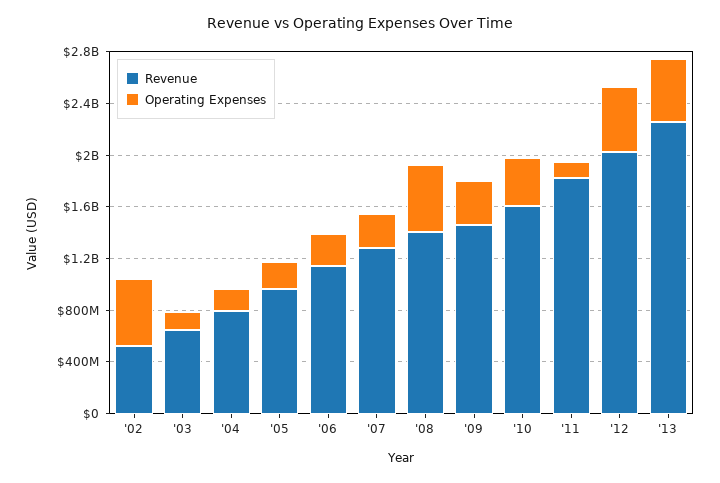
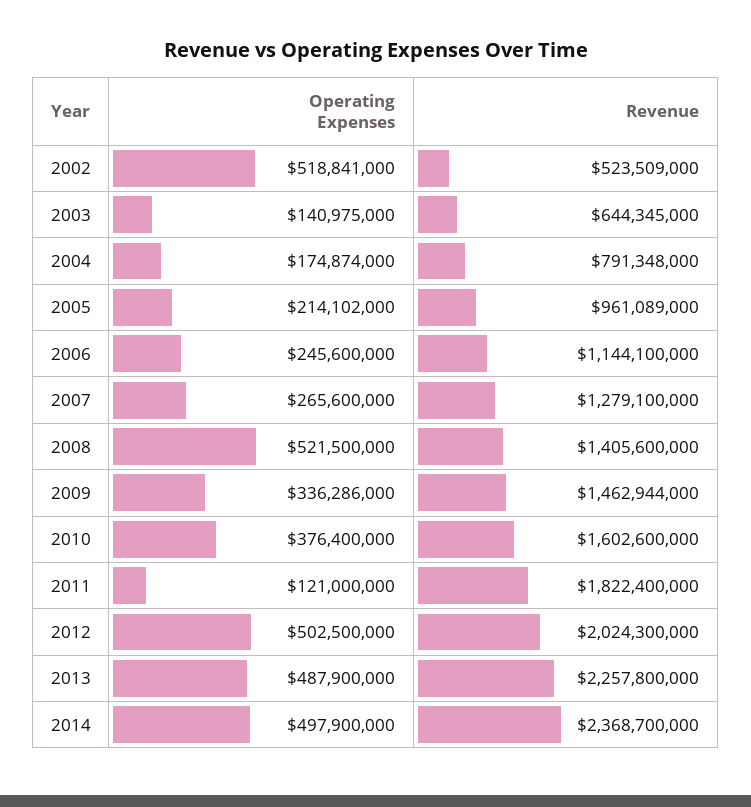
Operating Expenses, 2014: none -> 497900000
Revenue, 2014: none -> 2368700000

